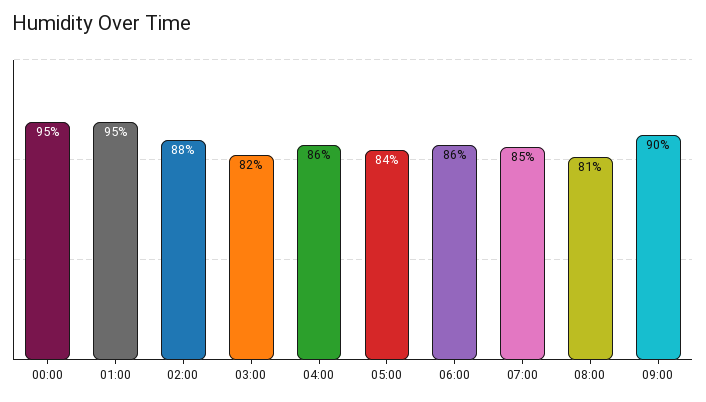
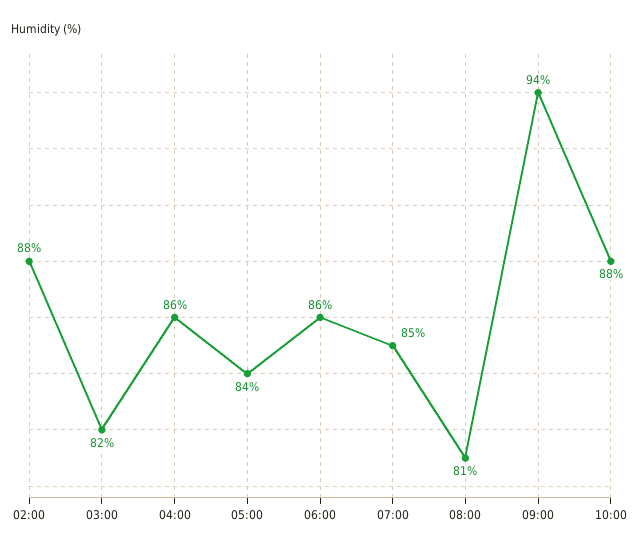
00:00: 95 -> none
01:00: 95 -> none
09:00: 90 -> 94
10:00: none -> 88

